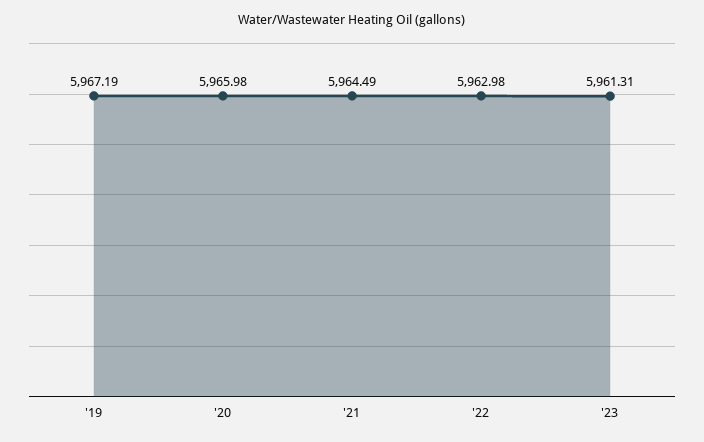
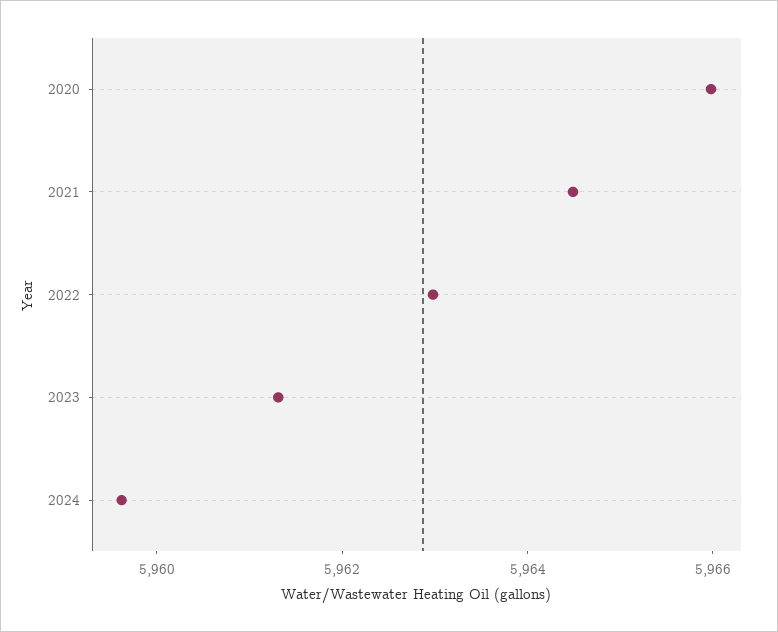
'19: 5967.19 -> none
2024: none -> 5959.5

